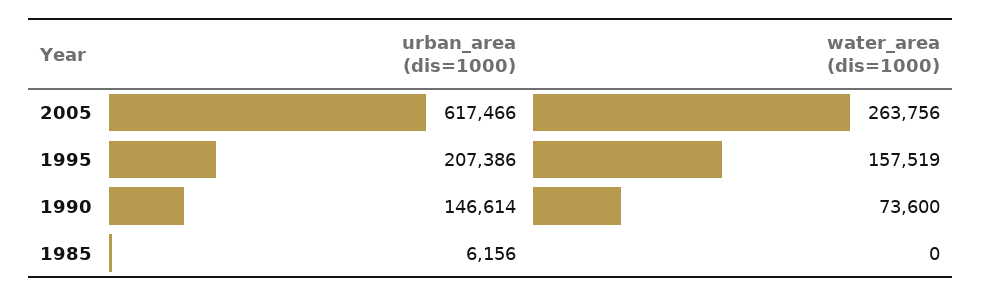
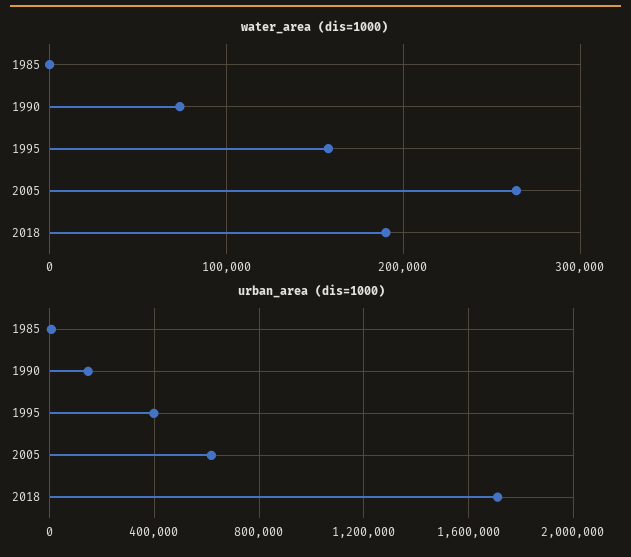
urban_area (dis=1000), 1995: 207386 -> 400000
water_area (dis=1000), 2018: none -> 190000
urban_area (dis=1000), 2018: none -> 1700000

